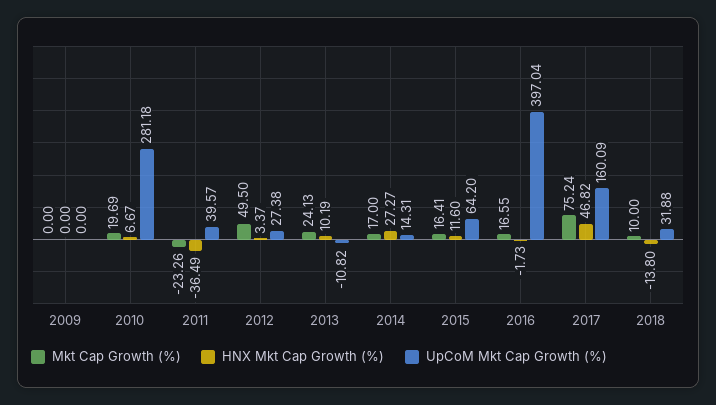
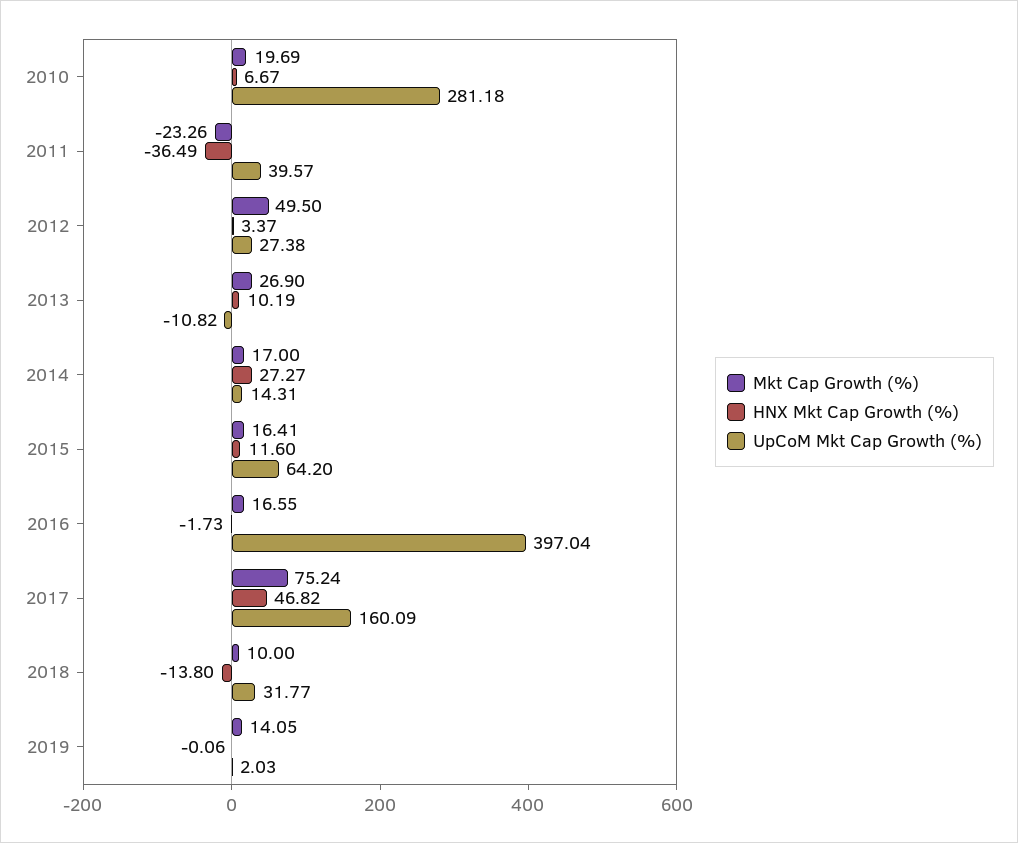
Mkt Cap Growth (%), 2009: 0 -> none
HNX Mkt Cap Growth (%), 2009: 0 -> none
UpCoM Mkt Cap Growth (%), 2009: 0 -> none
Mkt Cap Growth (%), 2013: 24.13 -> 26.9
UpCoM Mkt Cap Growth (%), 2018: 31.88 -> 31.77
Mkt Cap Growth (%), 2019: none -> 14.05
HNX Mkt Cap Growth (%), 2019: none -> -0.06
UpCoM Mkt Cap Growth (%), 2019: none -> 2.03

